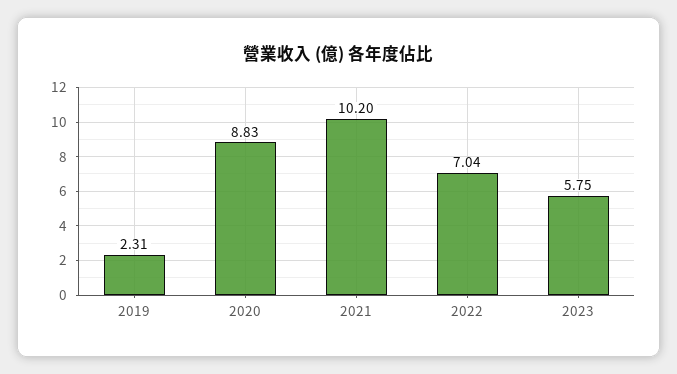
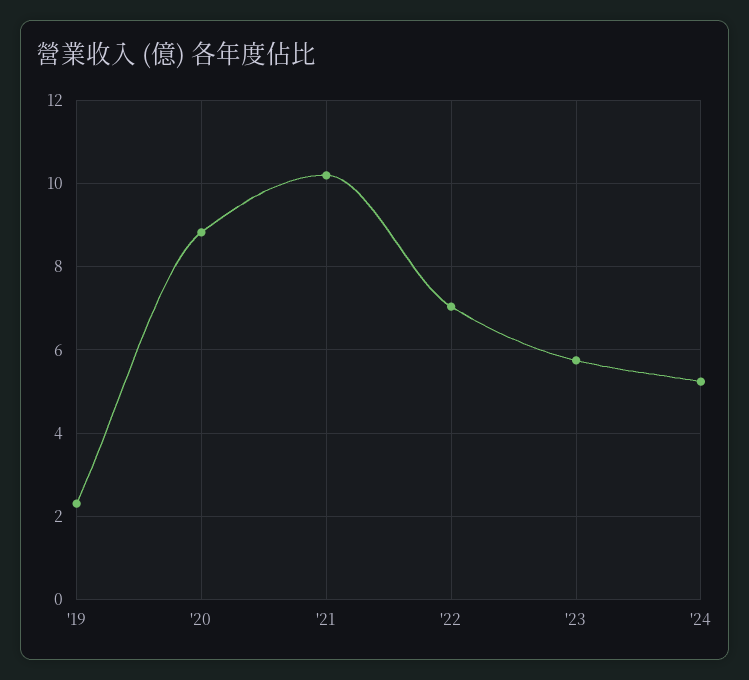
'24: none -> 5.2

